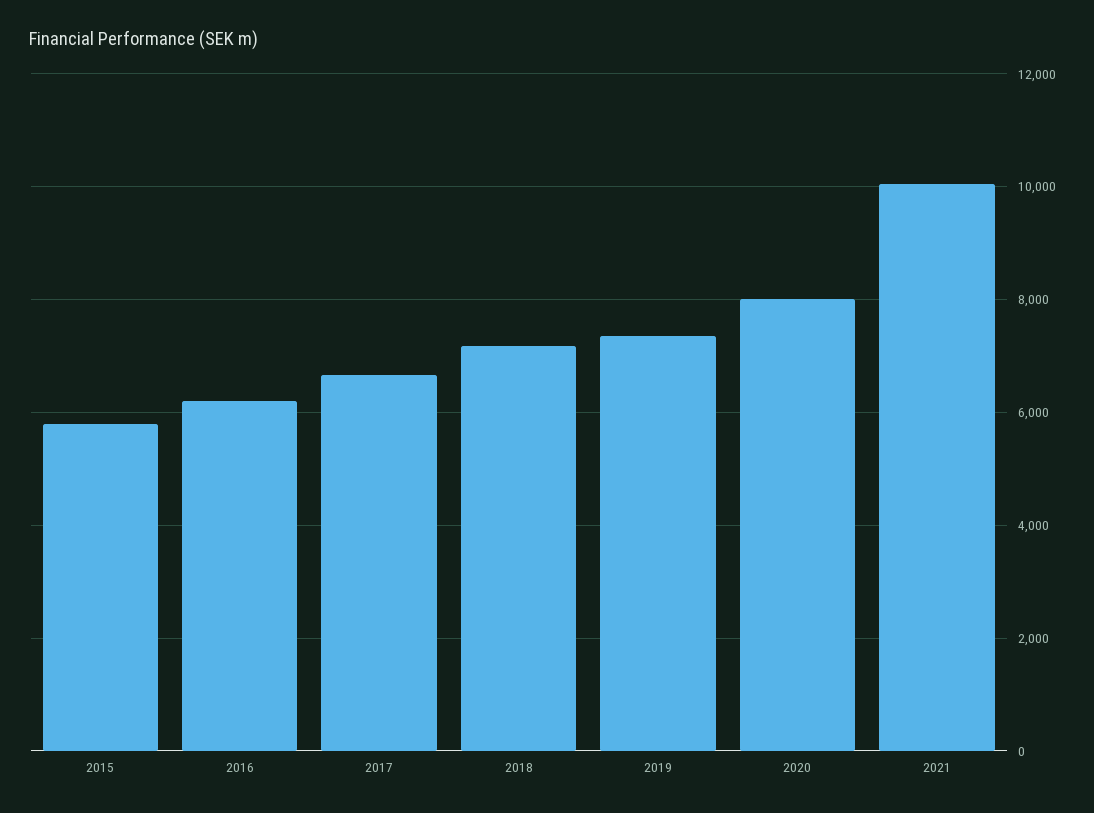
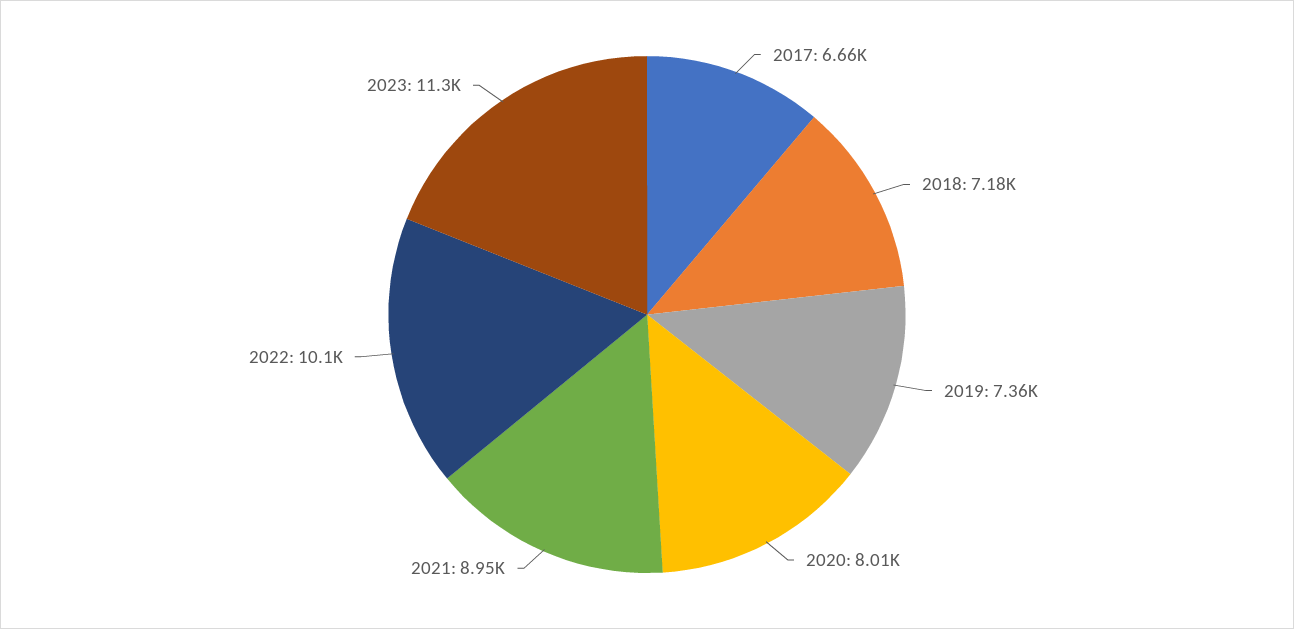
2015: 5800 -> none
2016: 6200 -> none
2021: 10000 -> 8950
2022: none -> 10100
2023: none -> 11300

